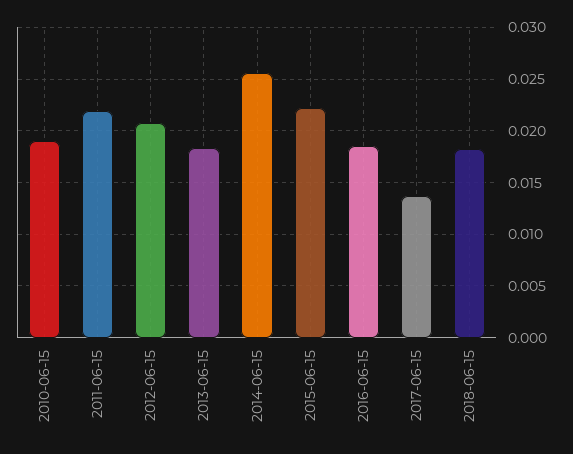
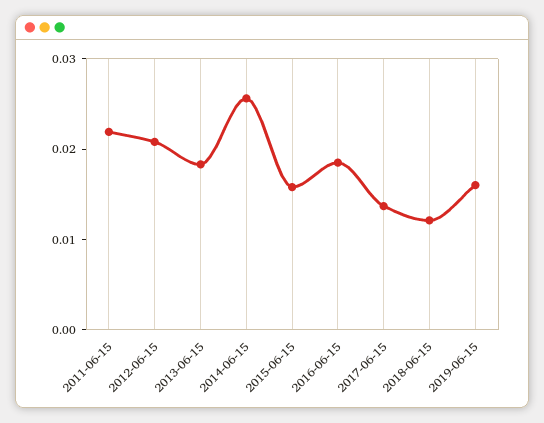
2010-06-15: 0.019 -> none
2015-06-15: 0.022 -> 0.016
2018-06-15: 0.018 -> 0.012
2019-06-15: none -> 0.016

